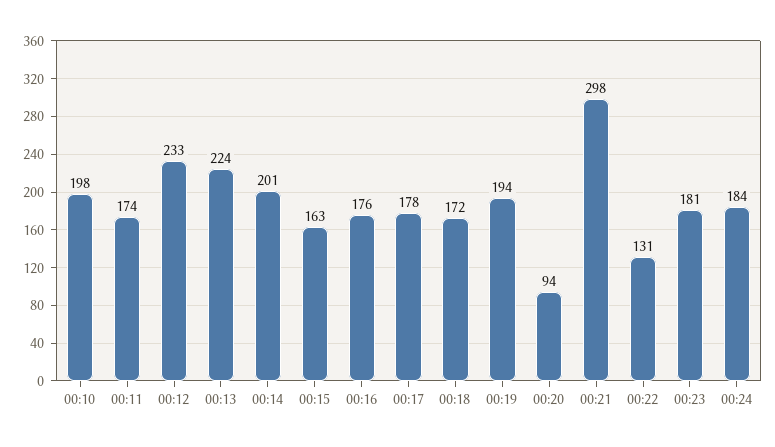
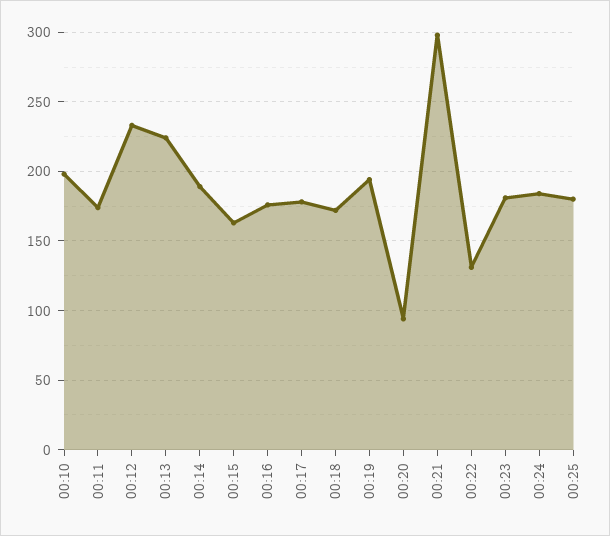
00:14: 201 -> 190
00:25: none -> 180

